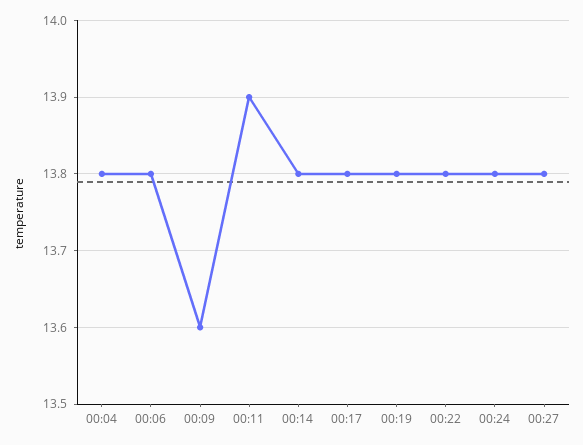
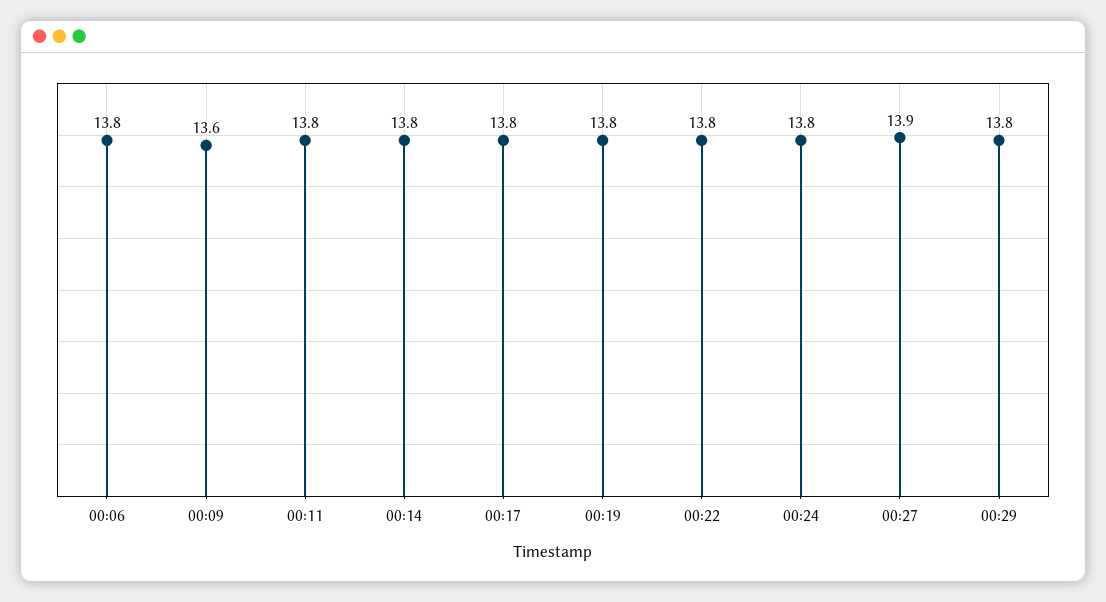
00:04: 13.8 -> none
00:11: 13.9 -> 13.8
00:27: 13.8 -> 13.9
00:29: none -> 13.8

